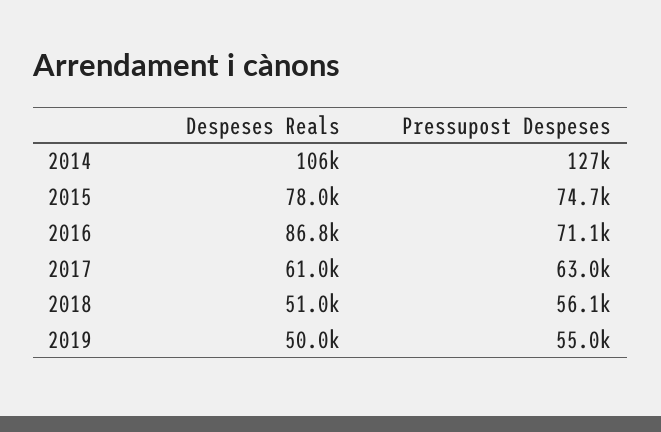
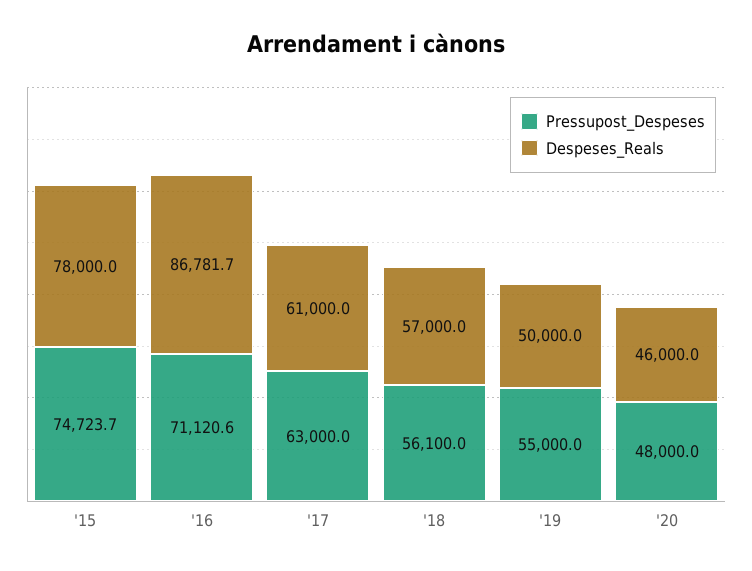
Despeses Reals, 2014: 106000 -> none
Pressupost Despeses, 2014: 127000 -> none
Despeses Reals, 2018: 51000 -> 57000
Pressupost Despeses, '20: none -> 48000
Despeses Reals, '20: none -> 46000

